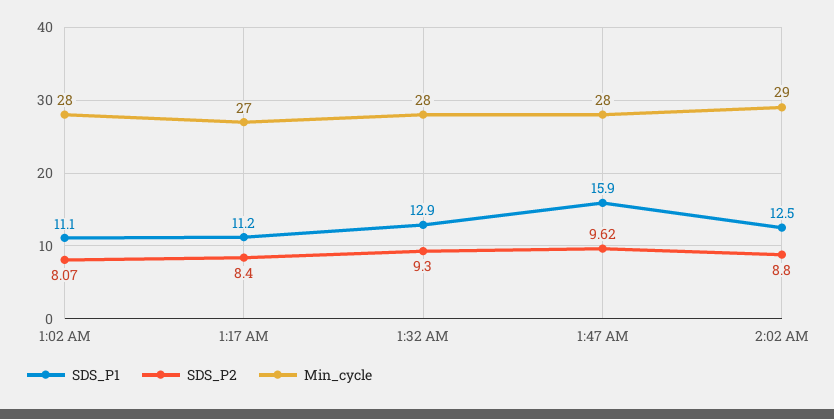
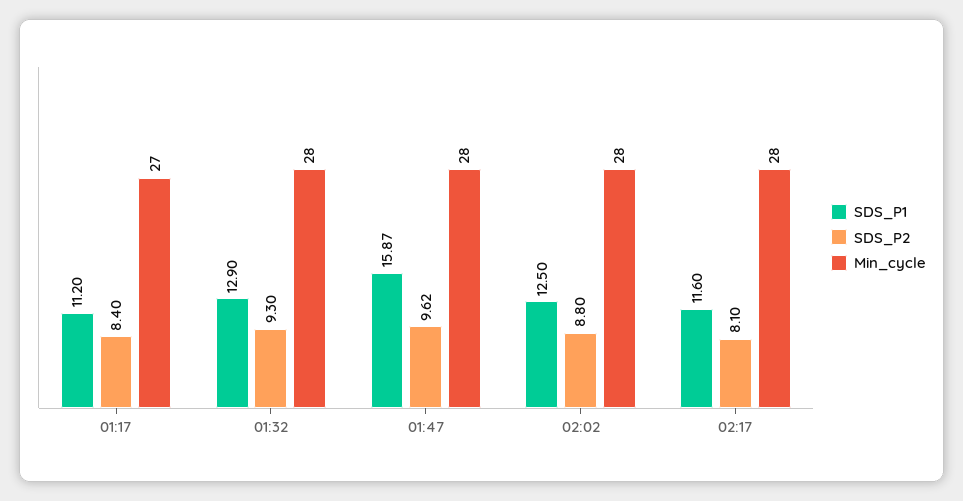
SDS_P1, 1:02 AM: 11.1 -> none
SDS_P2, 1:02 AM: 8.07 -> none
Min_cycle, 1:02 AM: 28 -> none
Min_cycle, 2:02 AM: 29 -> 28
SDS_P1, 02:17: none -> 11.6
SDS_P2, 02:17: none -> 8.1
Min_cycle, 02:17: none -> 28

